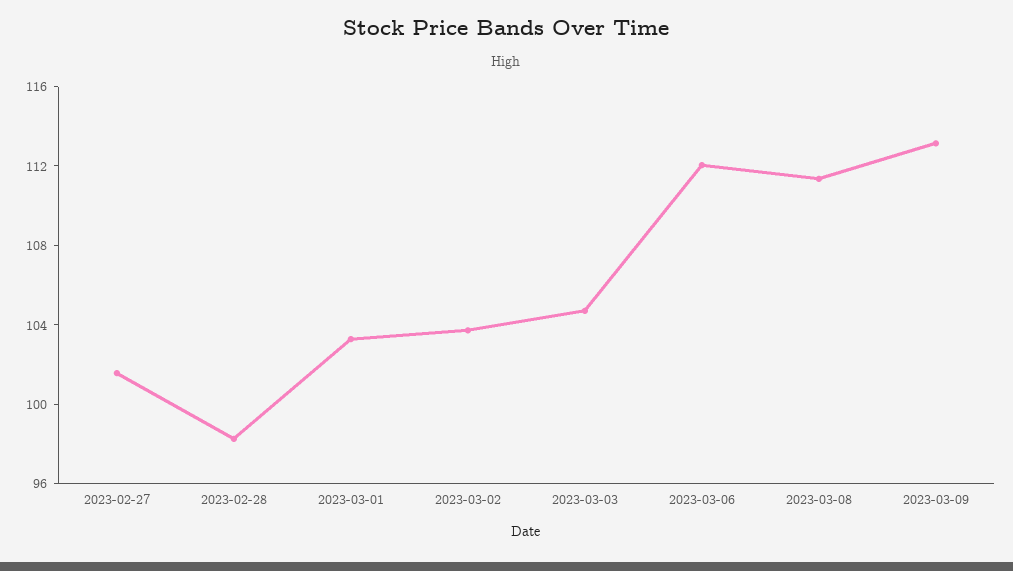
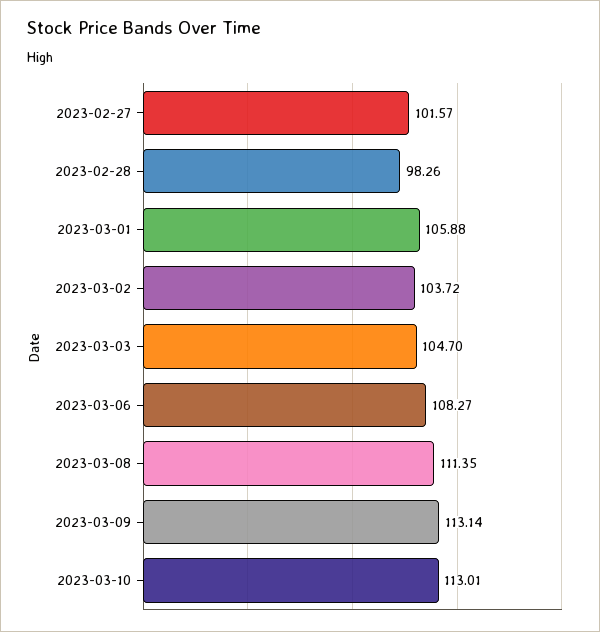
2023-03-01: 103 -> 105.88
2023-03-06: 112 -> 108.27
2023-03-10: none -> 113.01

